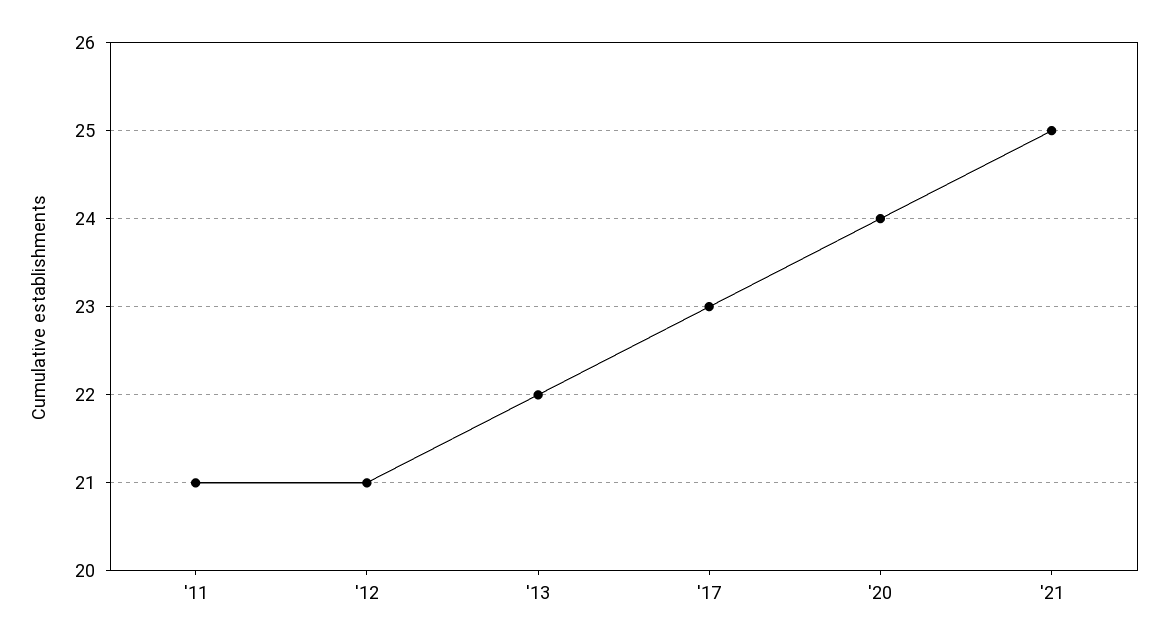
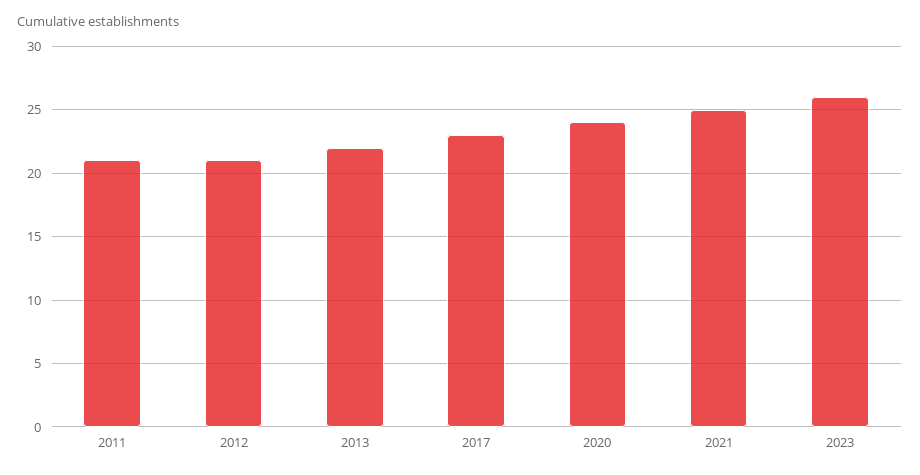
2023: none -> 26

